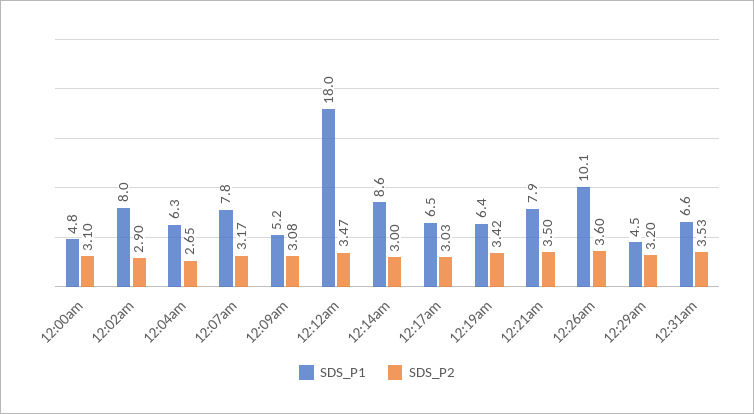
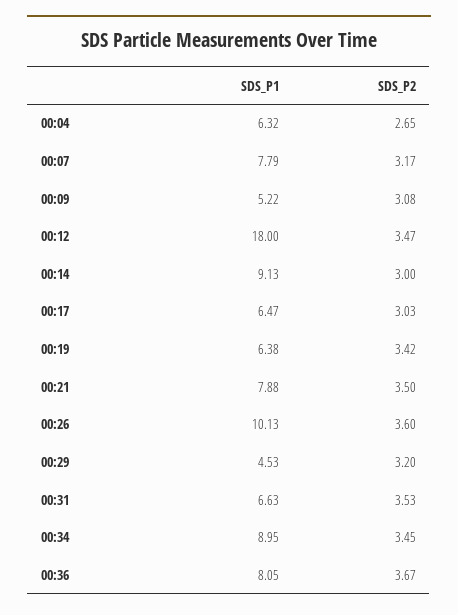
SDS_P1, 12:00am: 4.8 -> none
SDS_P2, 12:00am: 3.1 -> none
SDS_P1, 12:02am: 8 -> none
SDS_P2, 12:02am: 2.9 -> none
SDS_P1, 12:14am: 8.6 -> 9.13
SDS_P1, 00:34: none -> 8.95
SDS_P2, 00:34: none -> 3.45
SDS_P1, 00:36: none -> 8.05
SDS_P2, 00:36: none -> 3.67

